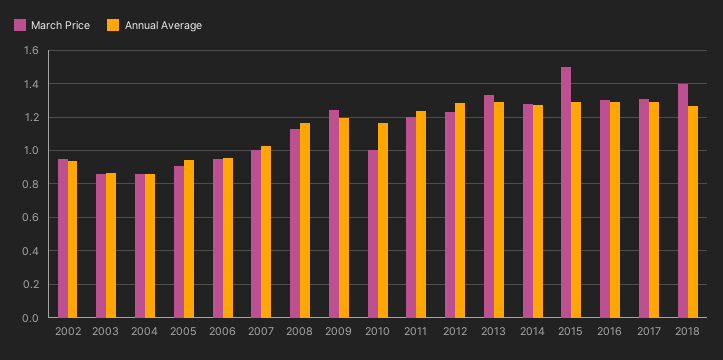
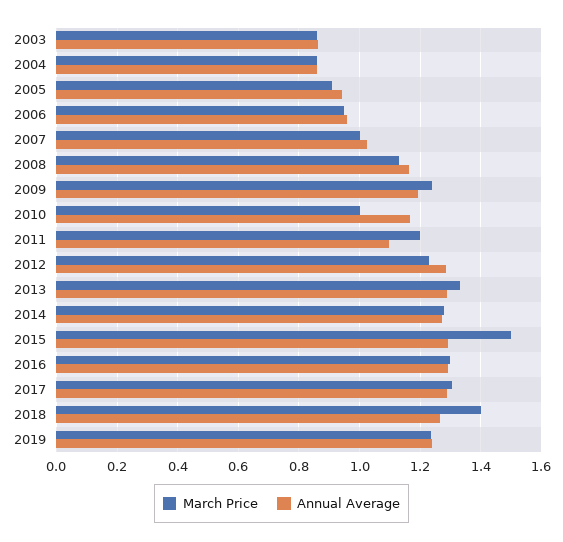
March Price, 2002: 0.95 -> none
Annual Average, 2002: 0.95 -> none
Annual Average, 2011: 1.25 -> 1.1
March Price, 2019: none -> 1.24
Annual Average, 2019: none -> 1.24

